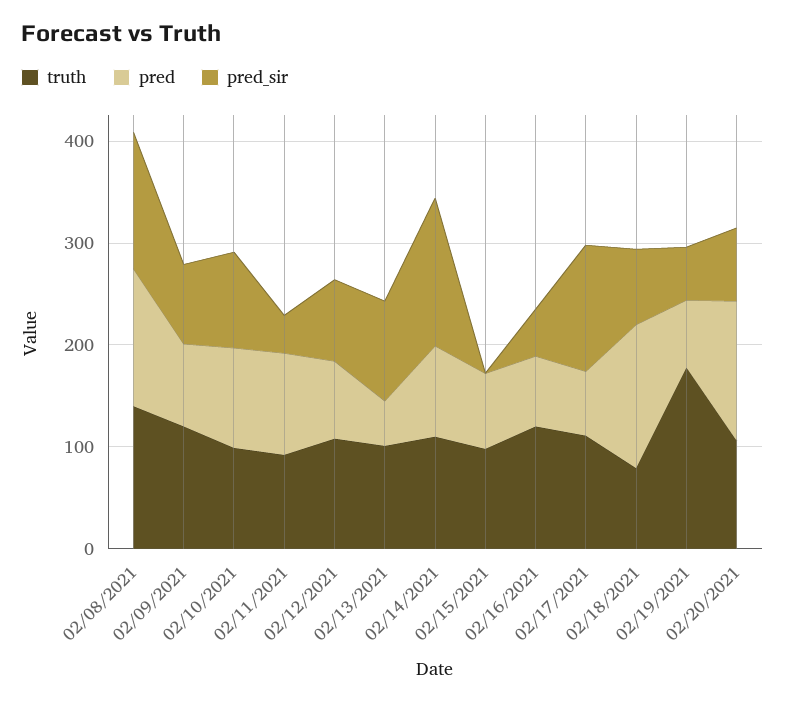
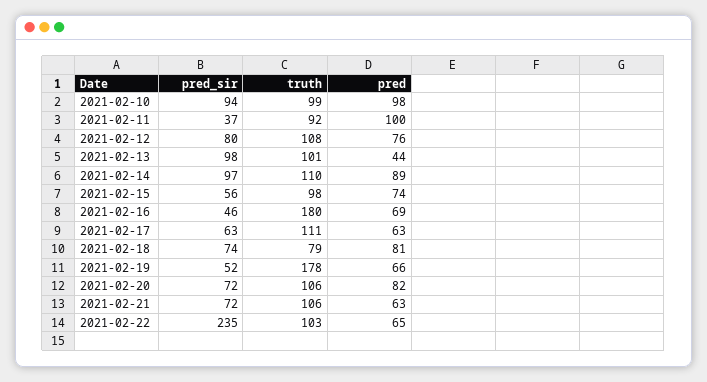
truth, 02/08/2021: 140 -> none
pred, 02/08/2021: 140 -> none
pred_sir, 02/08/2021: 140 -> none
truth, 02/09/2021: 120 -> none
pred, 02/09/2021: 80 -> none
pred_sir, 02/09/2021: 80 -> none
pred_sir, 02/14/2021: 140 -> 97
pred_sir, 02/15/2021: 0 -> 56
truth, 02/16/2021: 120 -> 180
pred_sir, 02/17/2021: 120 -> 63
pred, 02/18/2021: 140 -> 81
pred, 02/20/2021: 140 -> 82
pred_sir, 2021-02-21: none -> 72
truth, 2021-02-21: none -> 106
pred, 2021-02-21: none -> 63
pred_sir, 2021-02-22: none -> 235
truth, 2021-02-22: none -> 103
pred, 2021-02-22: none -> 65

